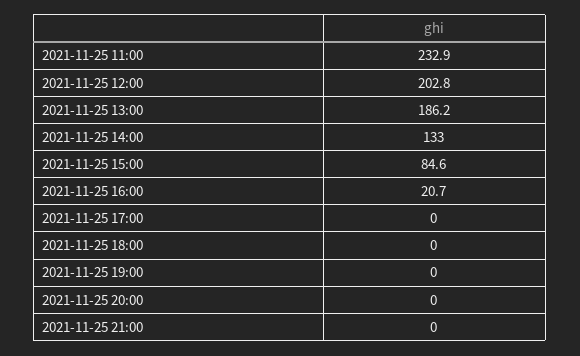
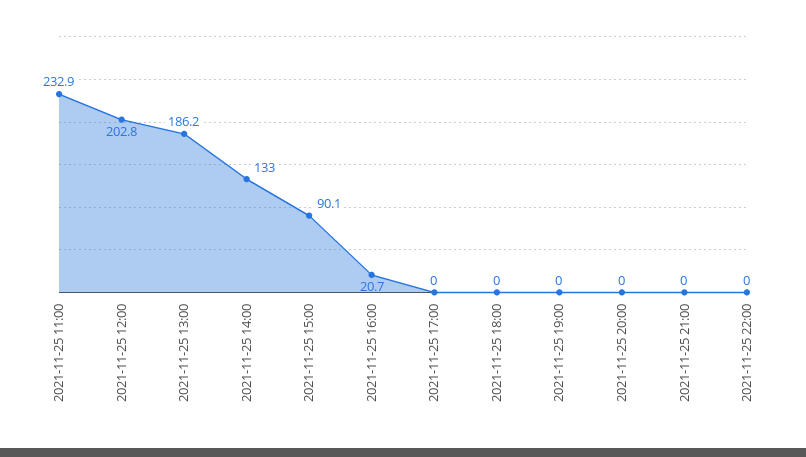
2021-11-25 15:00: 84.6 -> 90.1
2021-11-25 22:00: none -> 0

